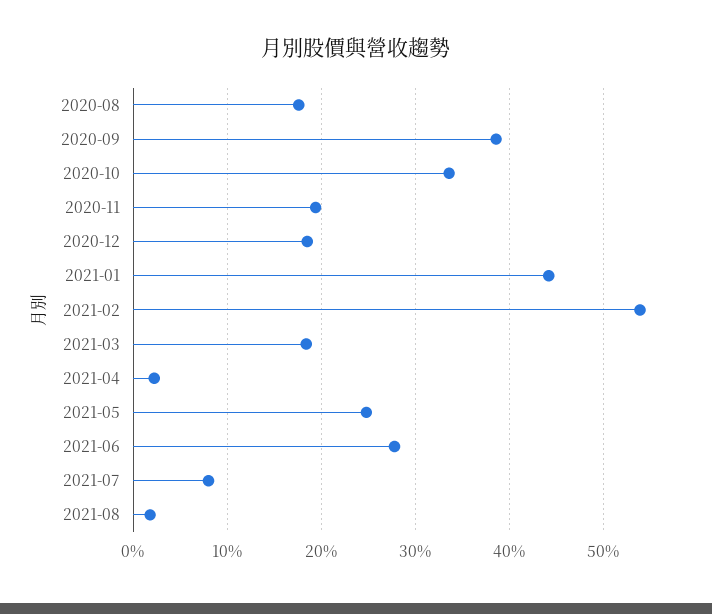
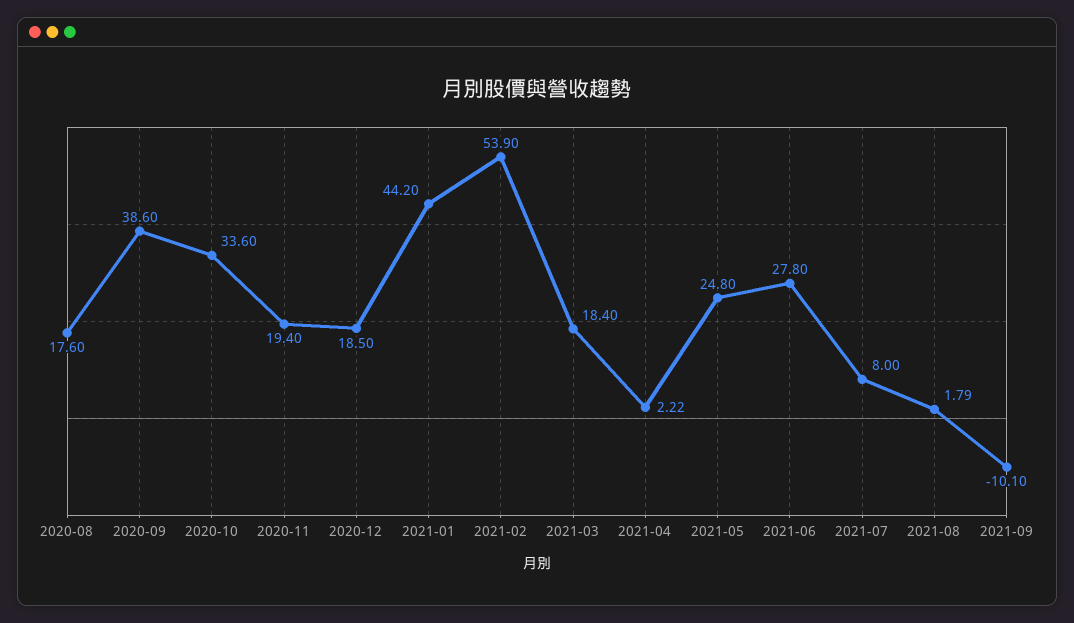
2021-09: none -> -10.1

